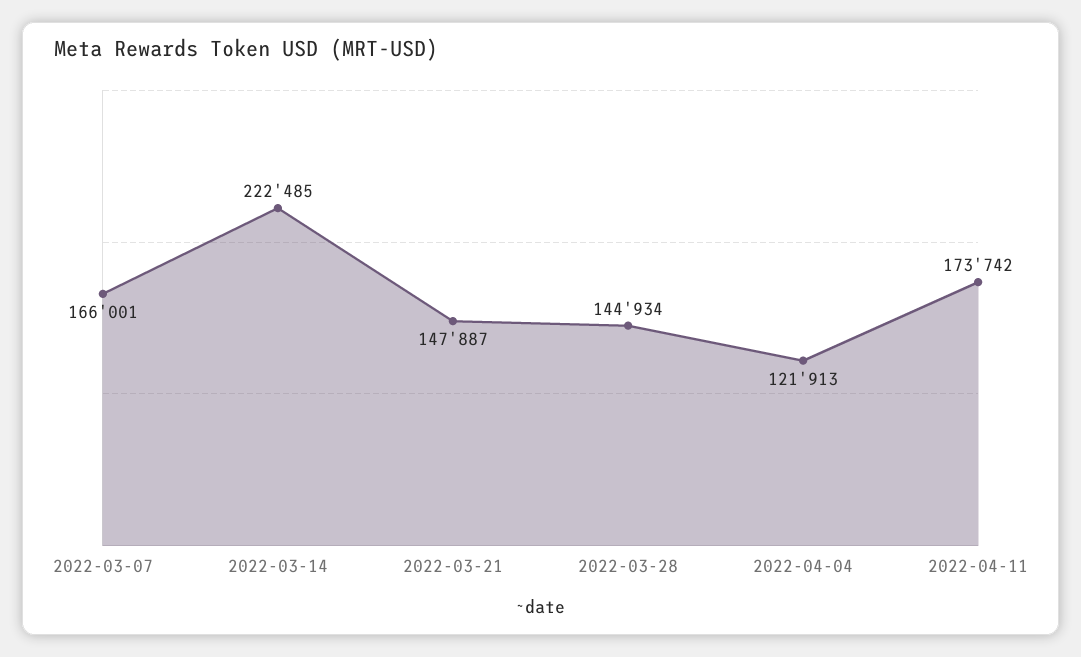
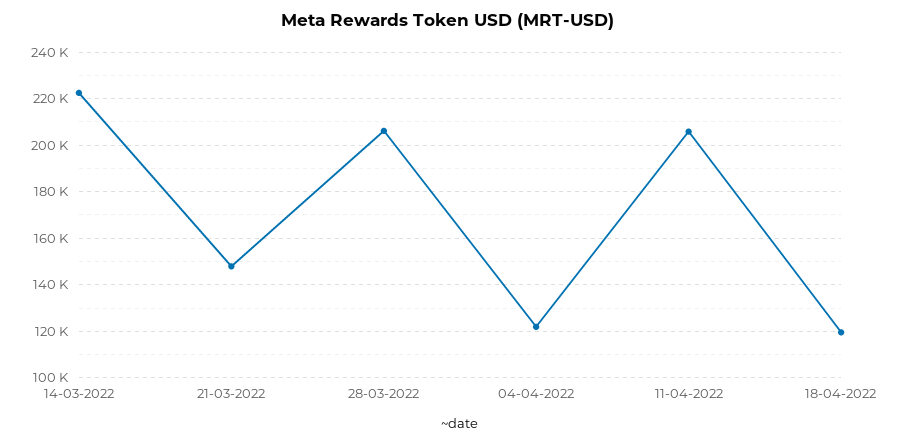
2022-03-07: 166001 -> none
2022-03-28: 144934 -> 205000
2022-04-11: 173742 -> 205000
18-04-2022: none -> 120000

